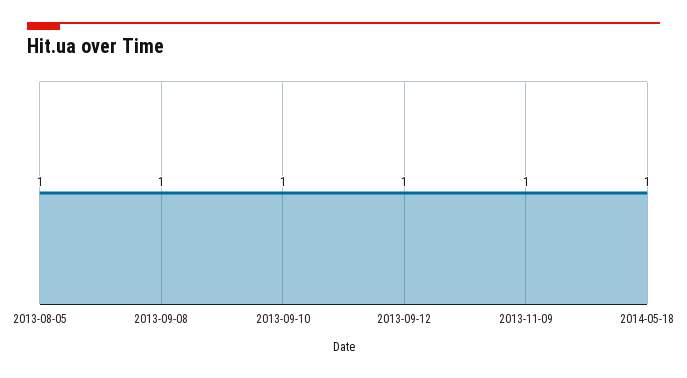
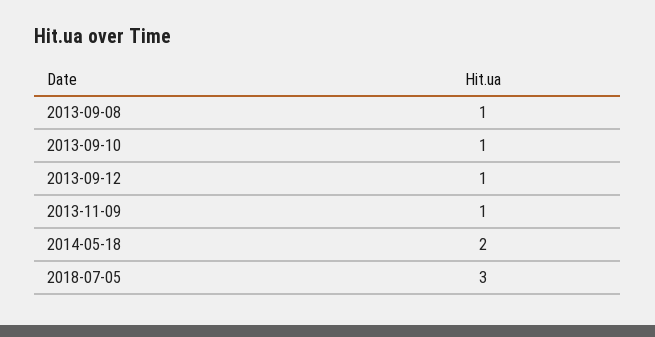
2013-08-05: 1 -> none
2014-05-18: 1 -> 2
2018-07-05: none -> 3

